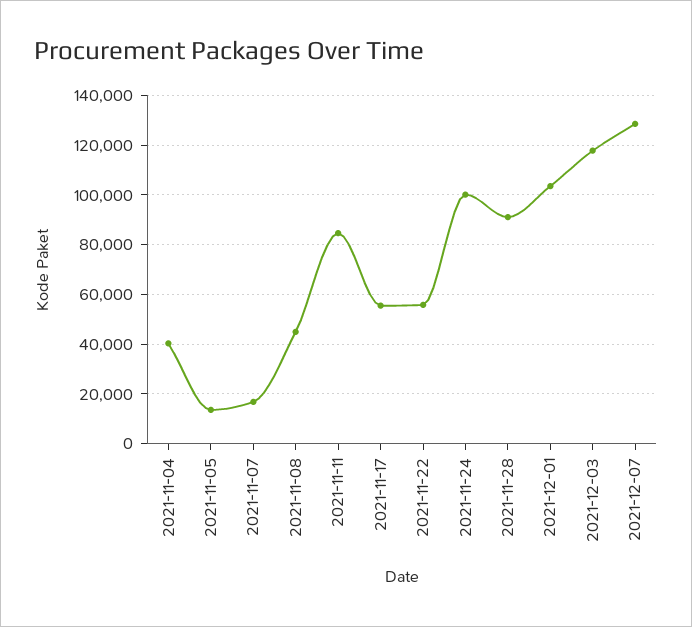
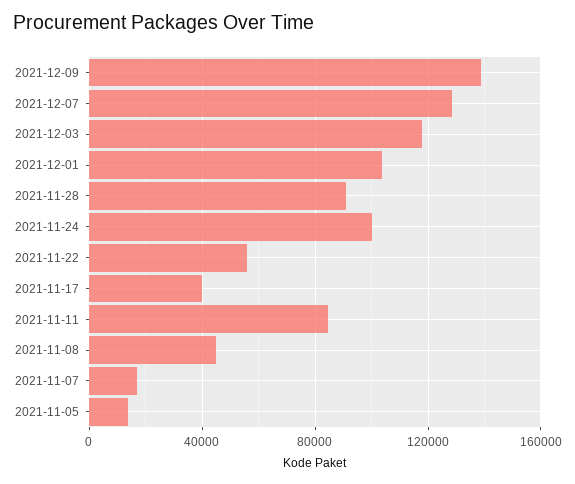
2021-11-04: 40000 -> none
2021-11-17: 55000 -> 40000
2021-12-09: none -> 140000

